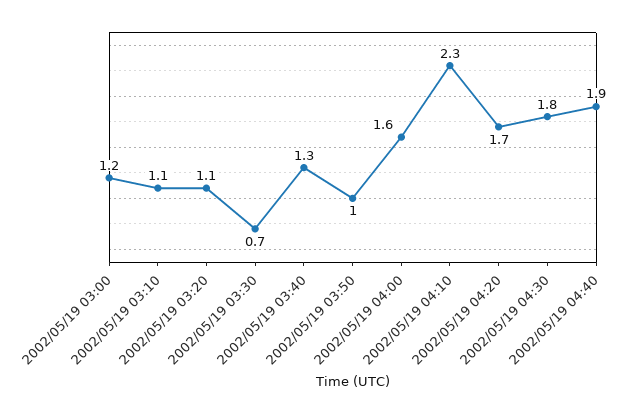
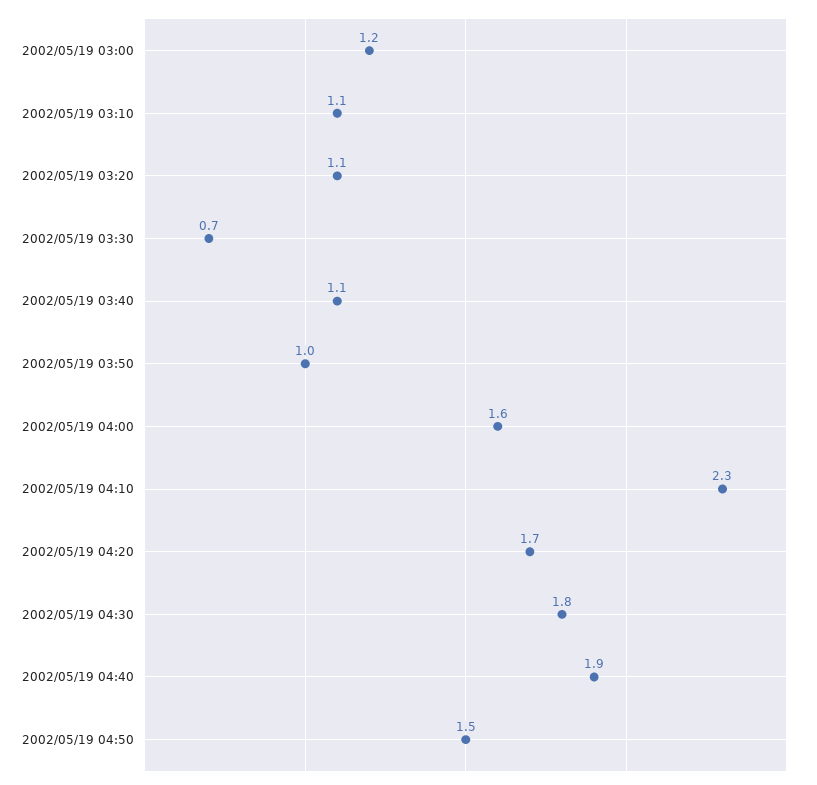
2002/05/19 03:40: 1.3 -> 1.1
2002/05/19 04:50: none -> 1.5

